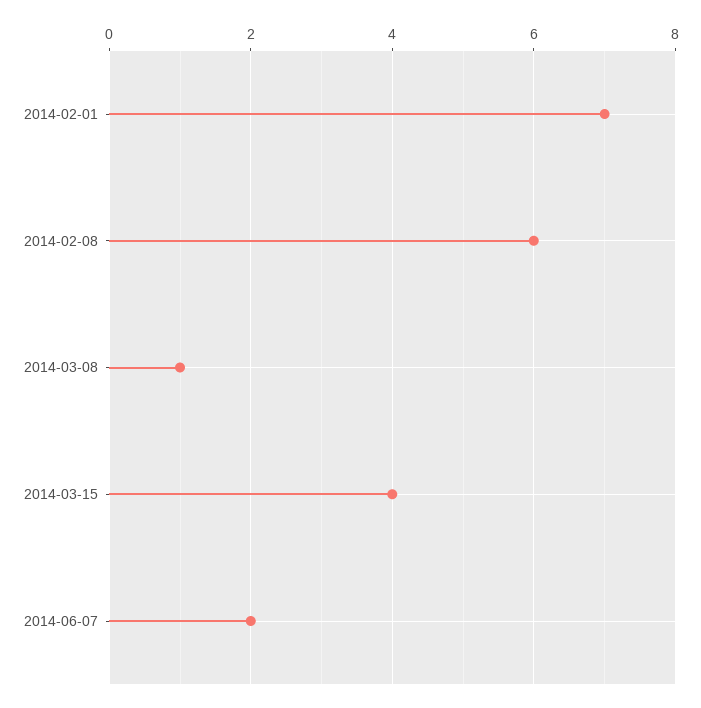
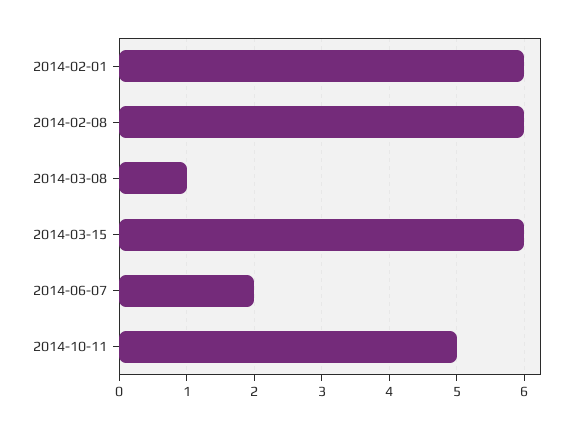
2014-02-01: 7 -> 6
2014-03-15: 4 -> 6
2014-10-11: none -> 5

